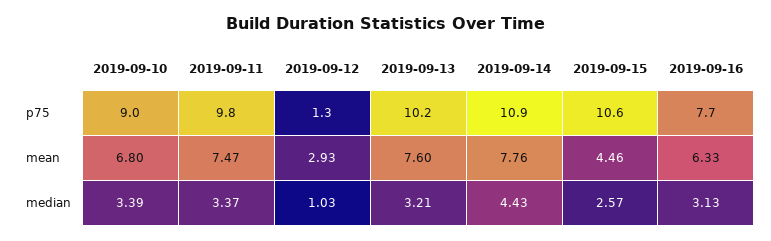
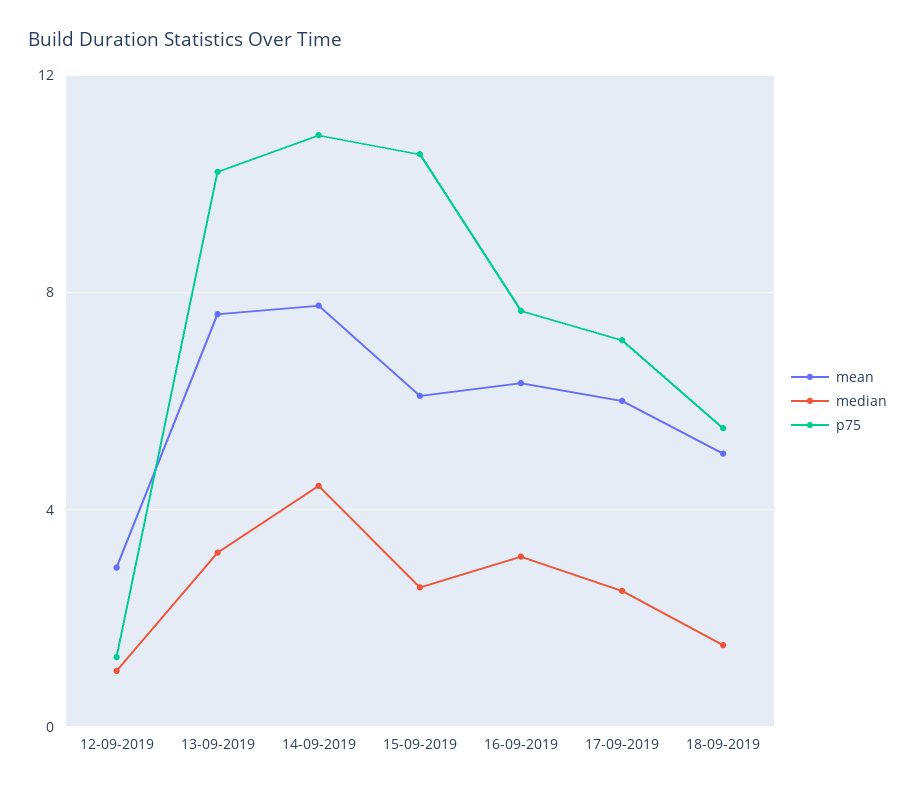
p75, 2019-09-10: 9 -> none
p75, 2019-09-11: 9.8 -> none
mean, 2019-09-10: 6.8 -> none
mean, 2019-09-11: 7.47 -> none
mean, 2019-09-15: 4.46 -> 6
median, 2019-09-10: 3.39 -> none
median, 2019-09-11: 3.37 -> none
mean, 17-09-2019: none -> 6
median, 17-09-2019: none -> 2.5
p75, 17-09-2019: none -> 7
mean, 18-09-2019: none -> 5
median, 18-09-2019: none -> 1.5
p75, 18-09-2019: none -> 5.5

